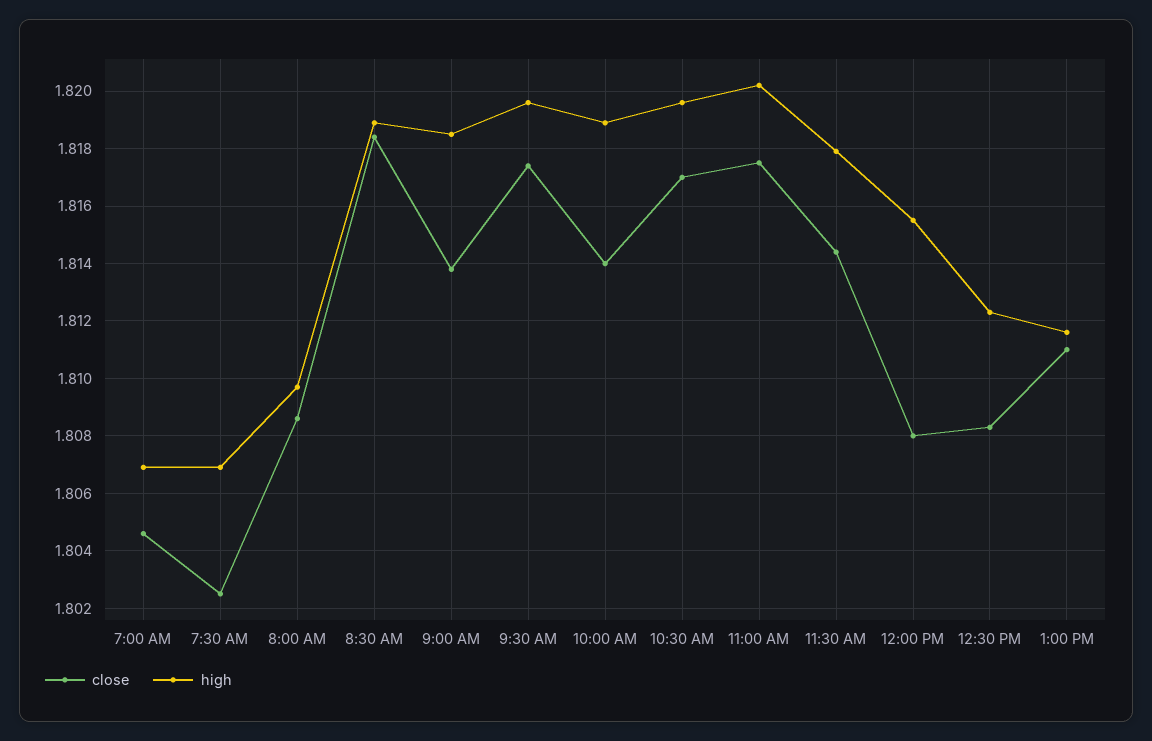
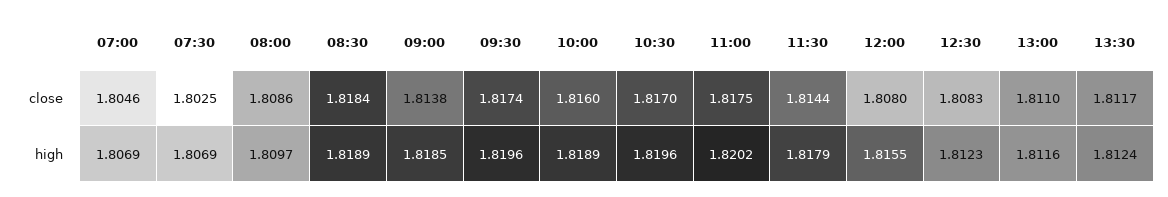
close, 10:00 AM: 1.814 -> 1.816
close, 13:30: none -> 1.8117
high, 13:30: none -> 1.8124

